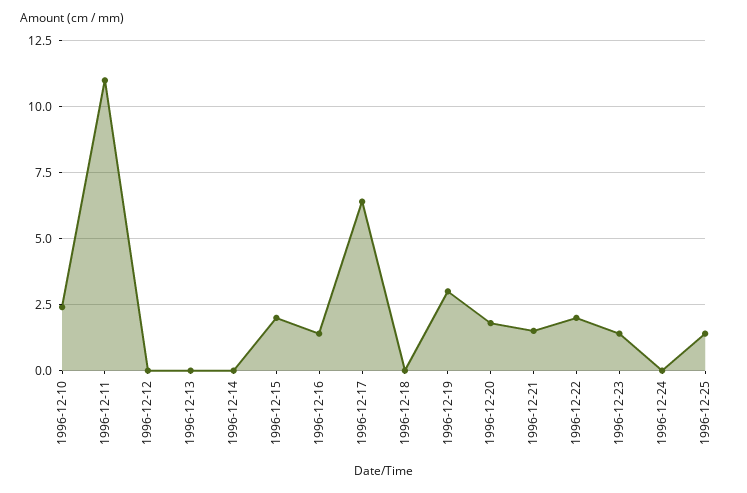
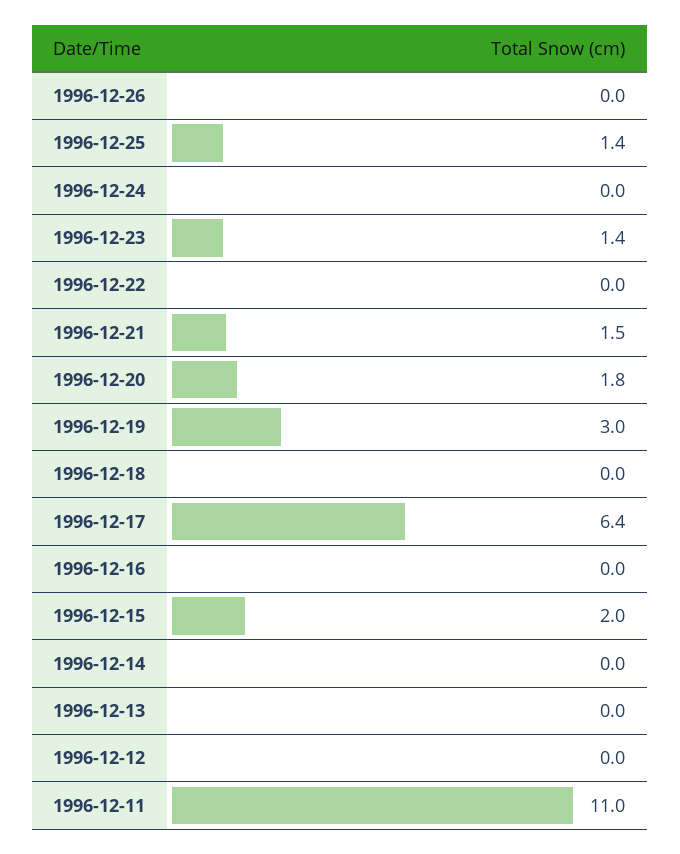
1996-12-10: 2.5 -> none
1996-12-16: 1.5 -> 0
1996-12-22: 2 -> 0
1996-12-26: none -> 0

